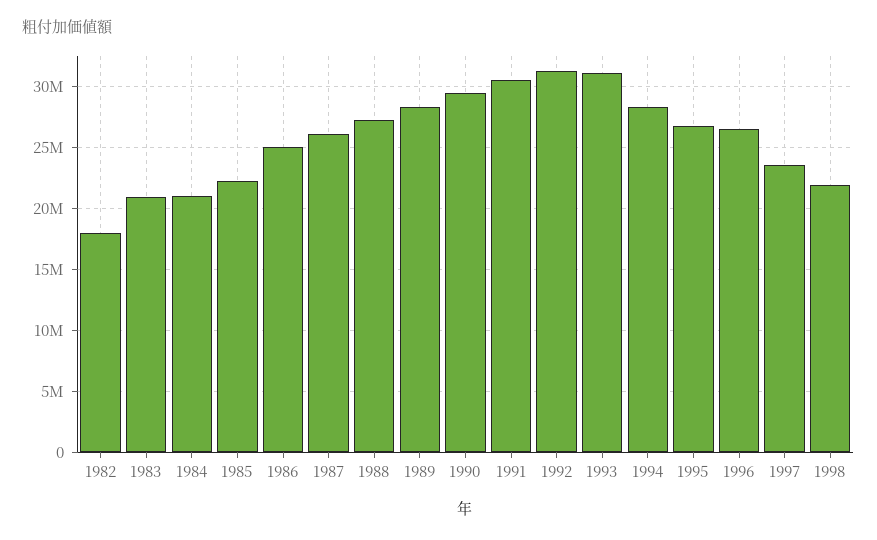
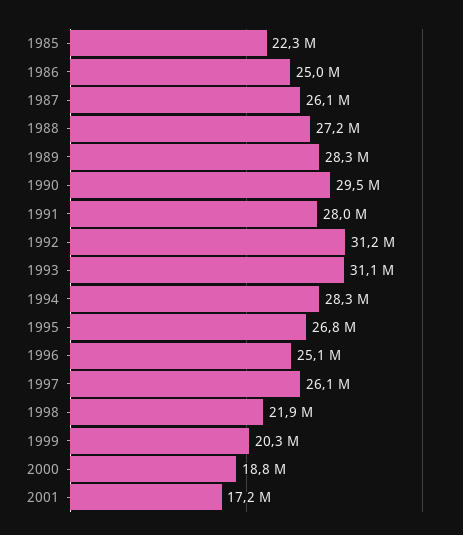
1982: 18000000 -> none
1983: 21000000 -> none
1984: 21000000 -> none
1991: 30500000 -> 28000000
1996: 26500000 -> 25100000
1997: 23500000 -> 26100000
1999: none -> 20300000
2000: none -> 18800000
2001: none -> 17200000

